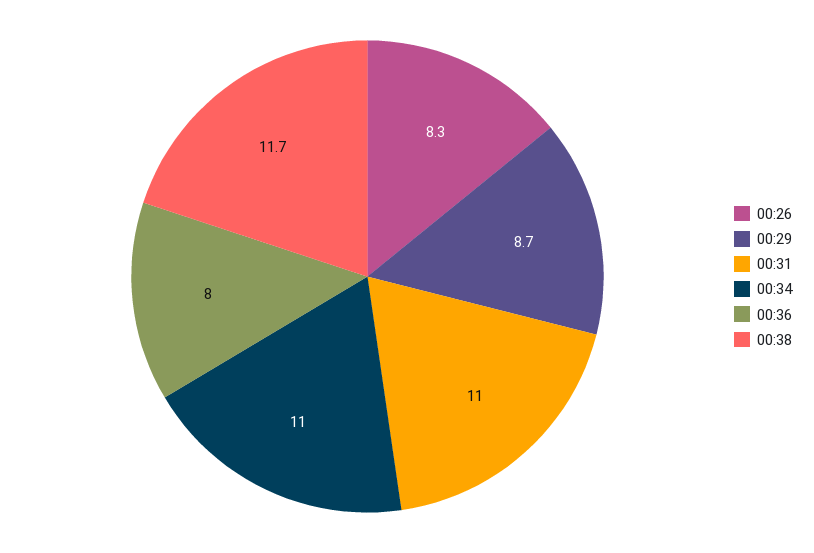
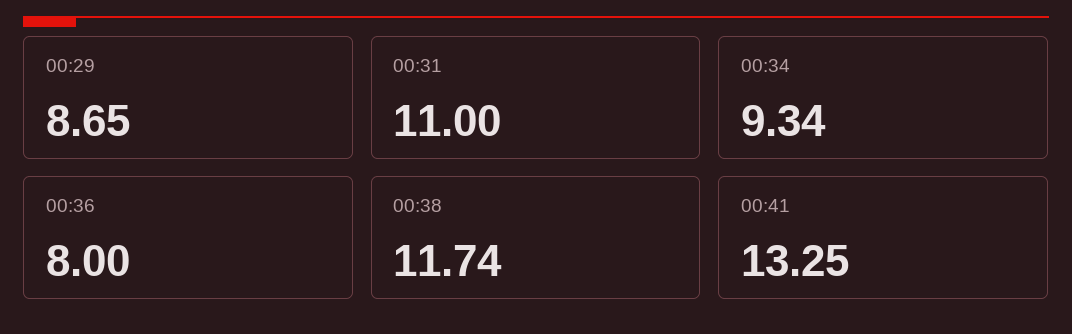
00:26: 8.3 -> none
00:34: 11 -> 9.34
00:41: none -> 13.25

